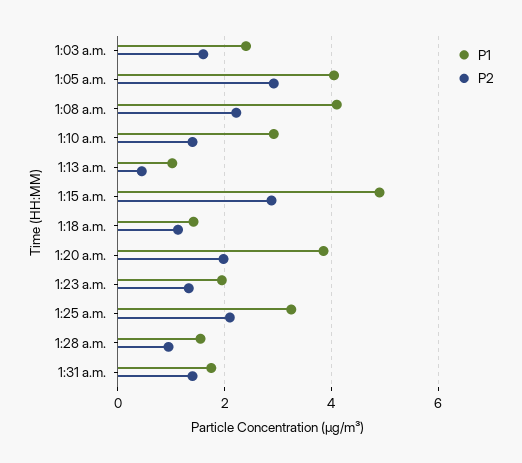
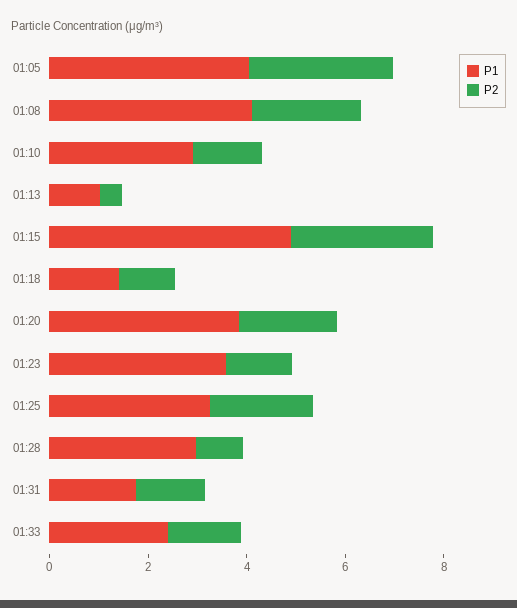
P1, 1:03 a.m.: 2.4 -> none
P2, 1:03 a.m.: 1.6 -> none
P1, 1:23 a.m.: 2 -> 3.5
P1, 1:28 a.m.: 1.6 -> 3
P1, 01:33: none -> 2.5
P2, 01:33: none -> 1.5

